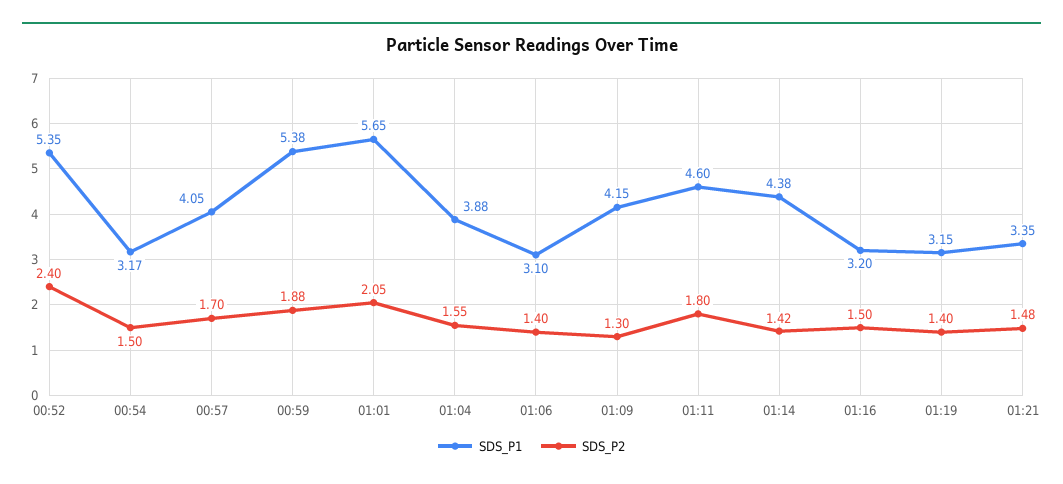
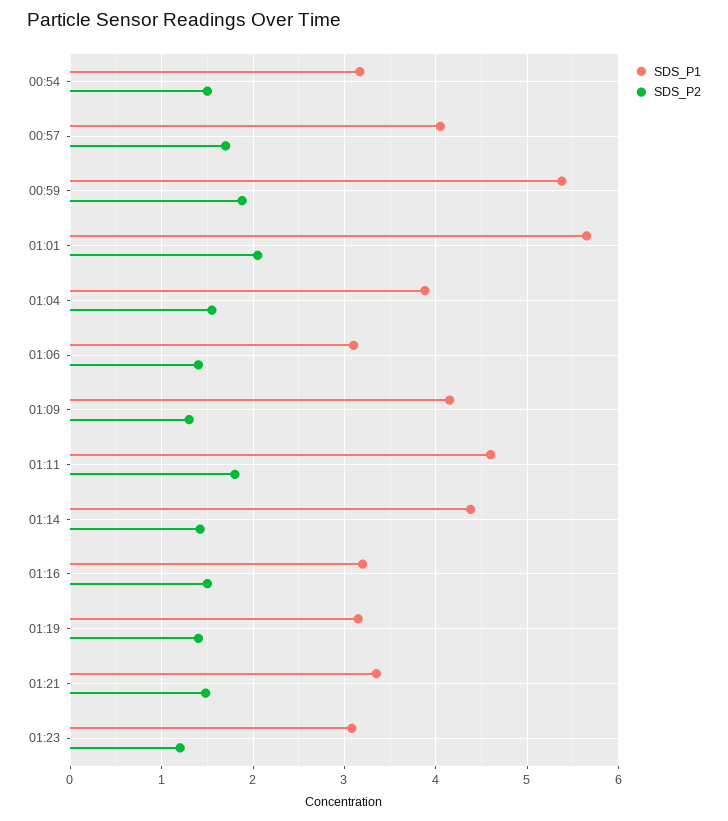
SDS_P1, 00:52: 5.35 -> none
SDS_P2, 00:52: 2.4 -> none
SDS_P1, 01:23: none -> 3.1
SDS_P2, 01:23: none -> 1.2

